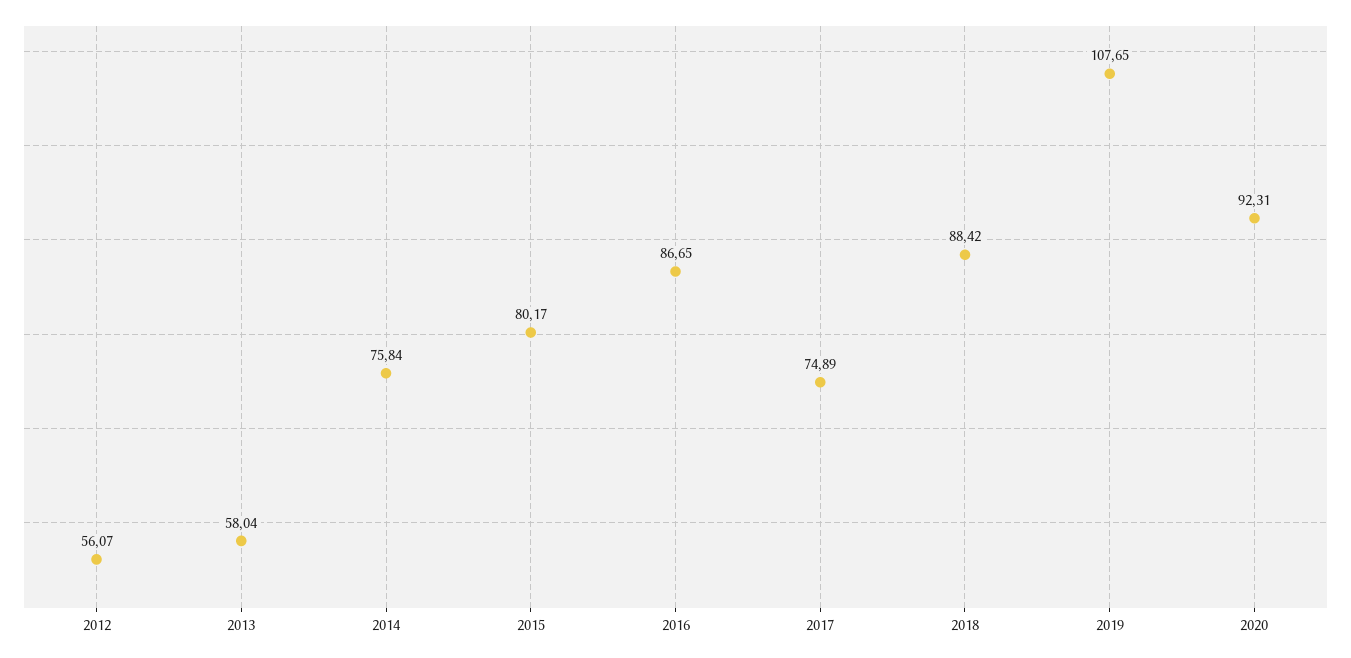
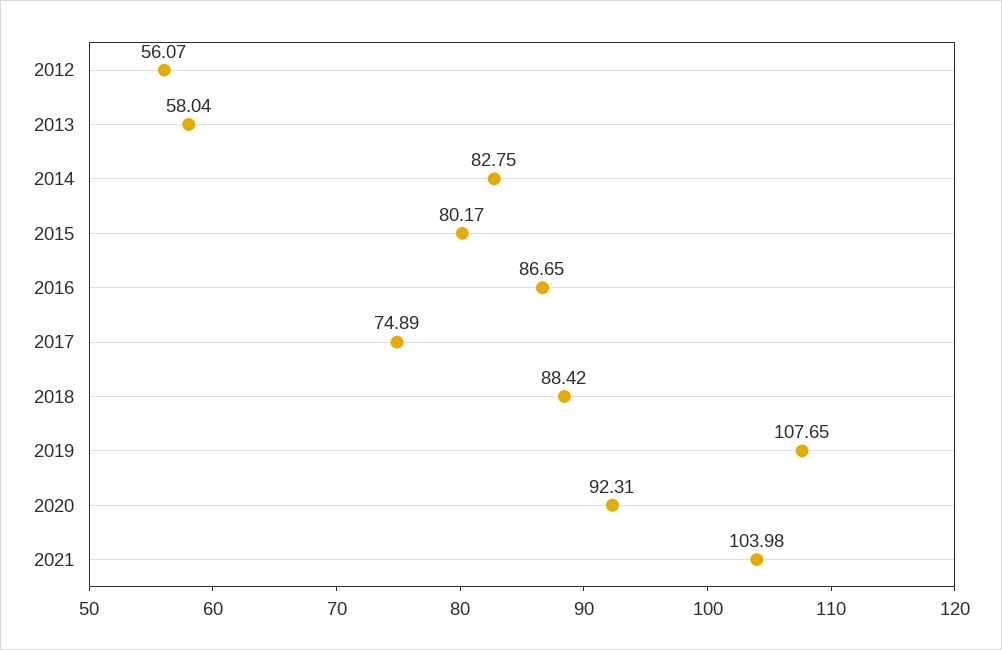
2014: 75.84 -> 82.75
2021: none -> 103.98

